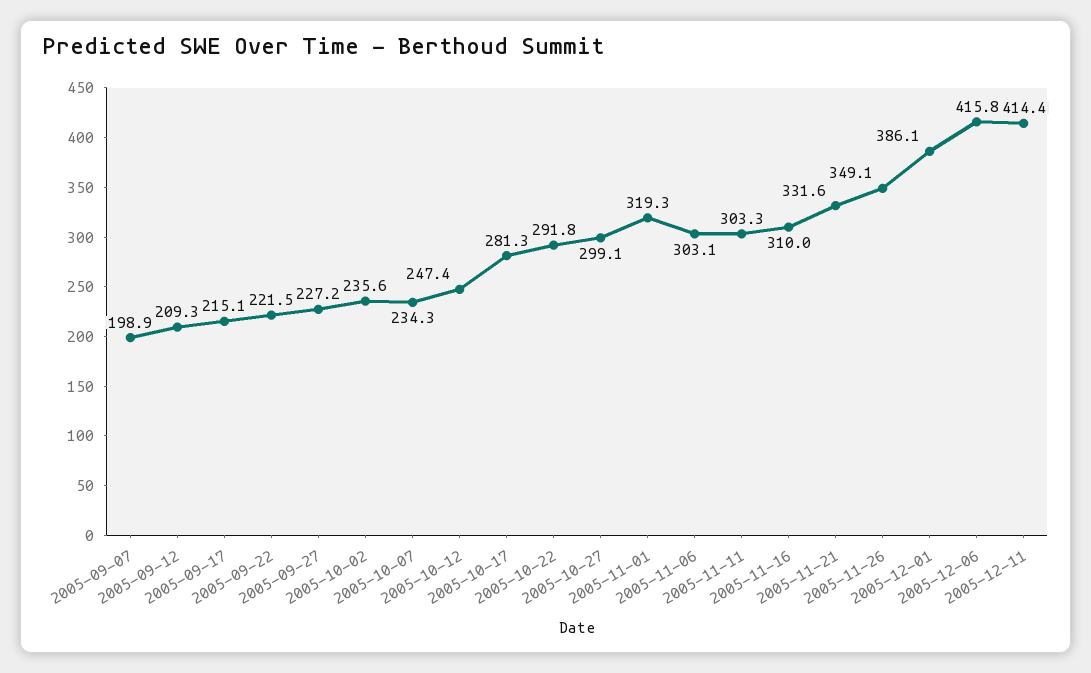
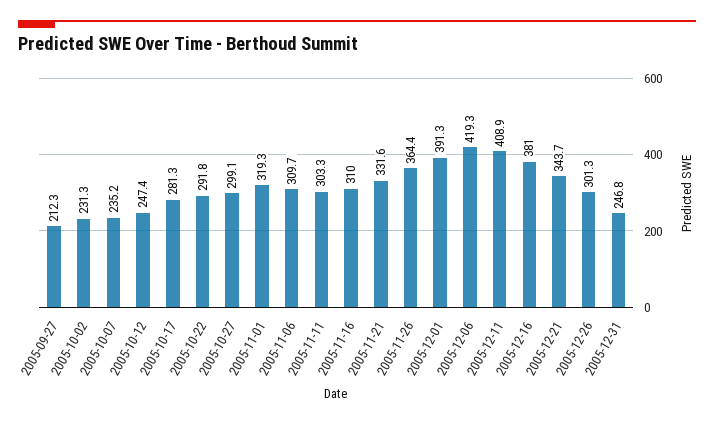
2005-09-07: 198.9 -> none
2005-09-12: 209.3 -> none
2005-09-17: 215.1 -> none
2005-09-22: 221.5 -> none
2005-09-27: 227.2 -> 212.3
2005-10-02: 235.6 -> 231.3
2005-10-07: 234.3 -> 235.2
2005-11-06: 303.1 -> 309.7
2005-11-26: 349.1 -> 364.4
2005-12-01: 386.1 -> 391.3
2005-12-06: 415.8 -> 419.3
2005-12-11: 414.4 -> 408.9
2005-12-16: none -> 381
2005-12-21: none -> 343.7
2005-12-26: none -> 301.3
2005-12-31: none -> 246.8

